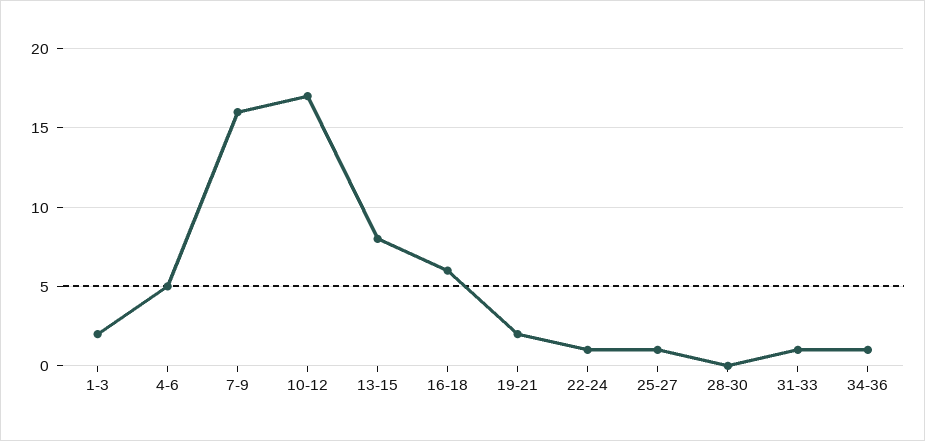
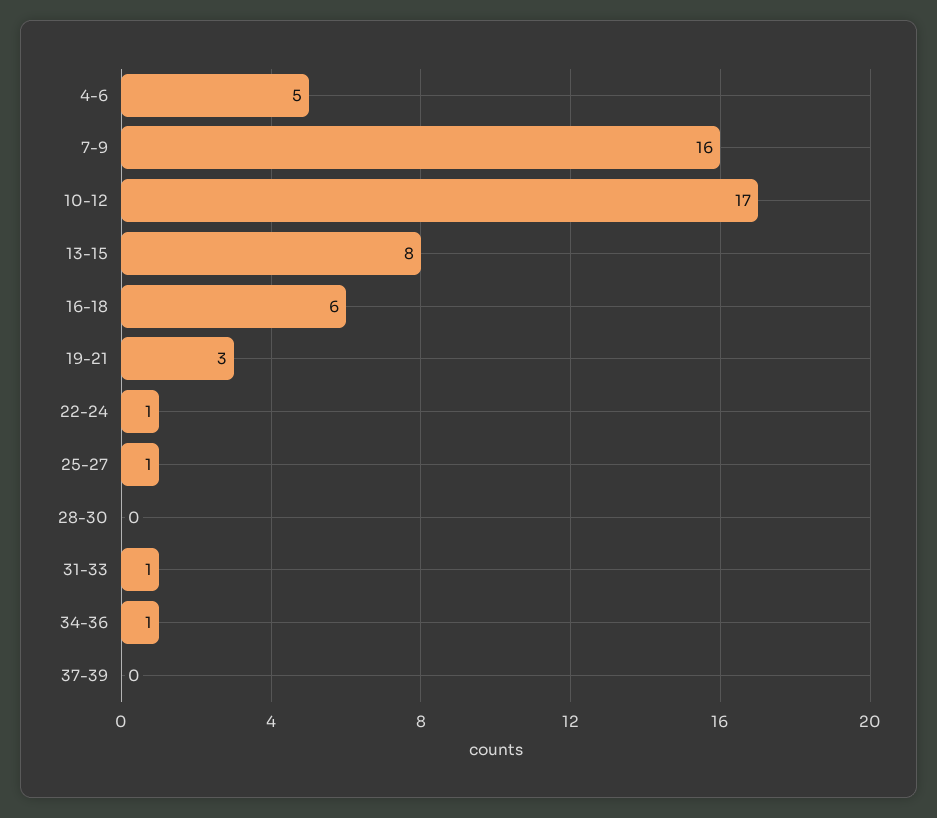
1-3: 2 -> none
19-21: 2 -> 3
37-39: none -> 0

